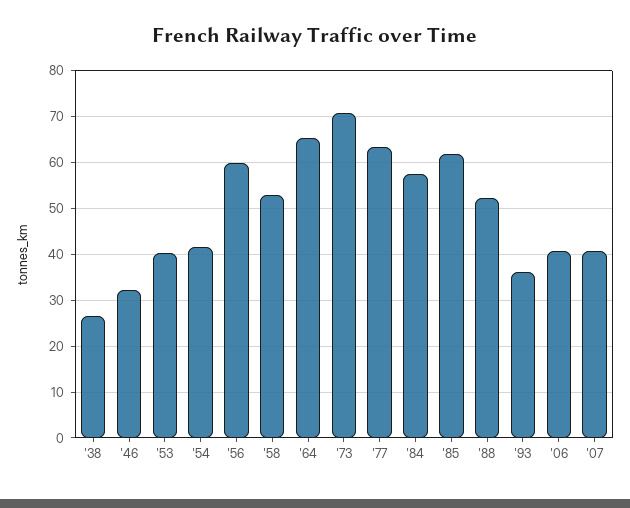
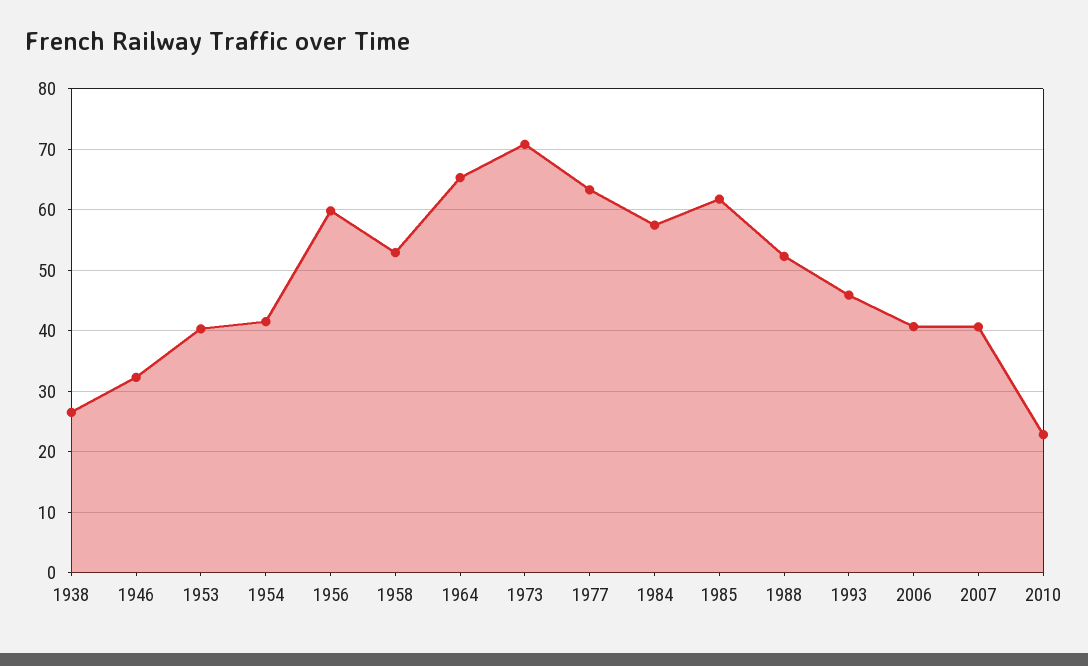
'93: 36 -> 46
2010: none -> 23

